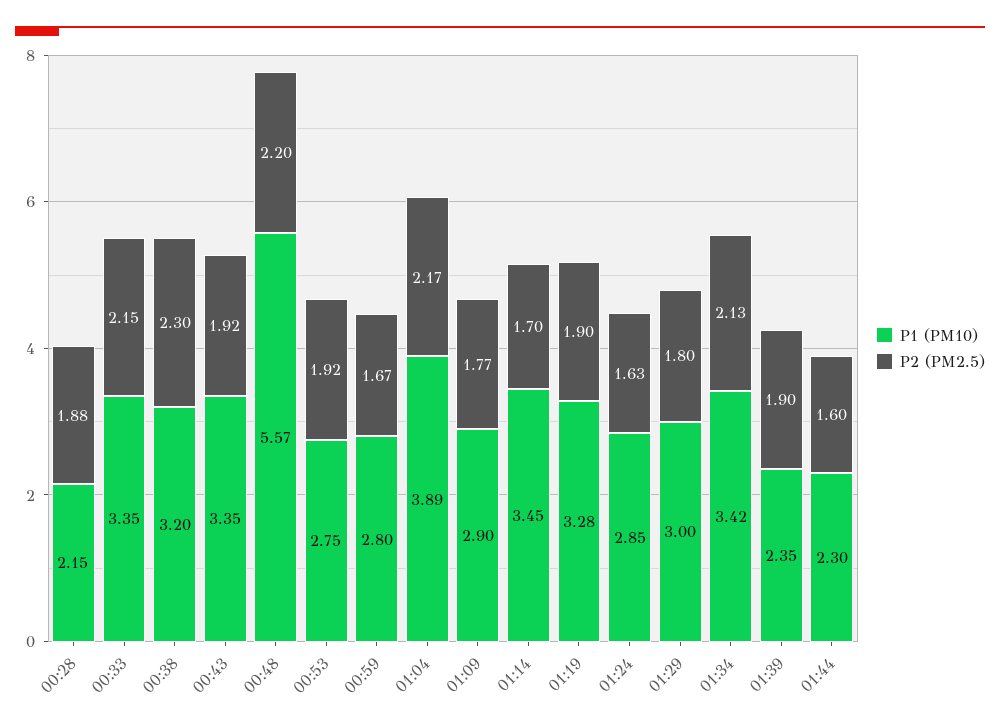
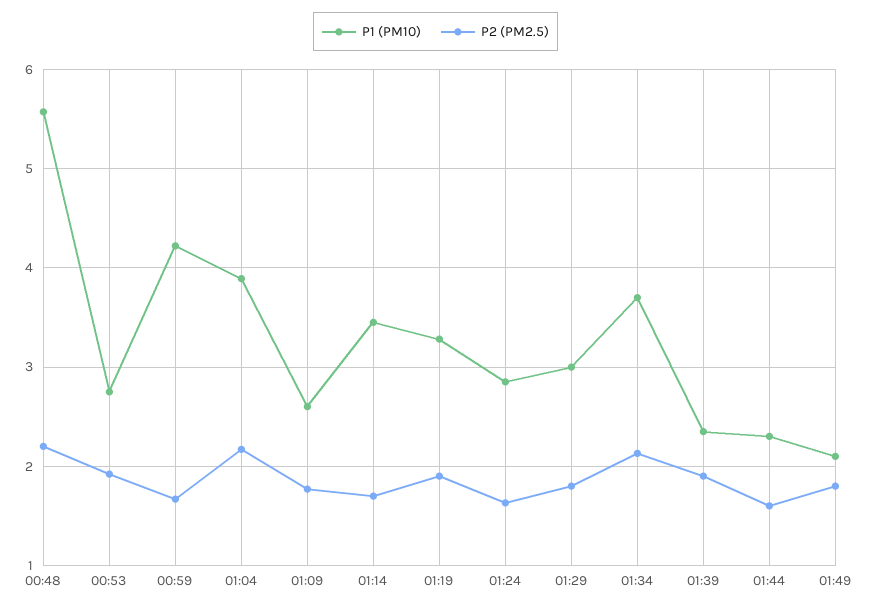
P1 (PM10), 00:28: 2.15 -> none
P2 (PM2.5), 00:28: 1.88 -> none
P1 (PM10), 00:33: 3.35 -> none
P2 (PM2.5), 00:33: 2.15 -> none
P1 (PM10), 00:38: 3.2 -> none
P2 (PM2.5), 00:38: 2.3 -> none
P1 (PM10), 00:43: 3.35 -> none
P2 (PM2.5), 00:43: 1.92 -> none
P1 (PM10), 00:59: 2.8 -> 4.2
P1 (PM10), 01:09: 2.9 -> 2.6
P1 (PM10), 01:34: 3.42 -> 3.7
P1 (PM10), 01:49: none -> 2.1
P2 (PM2.5), 01:49: none -> 1.8

